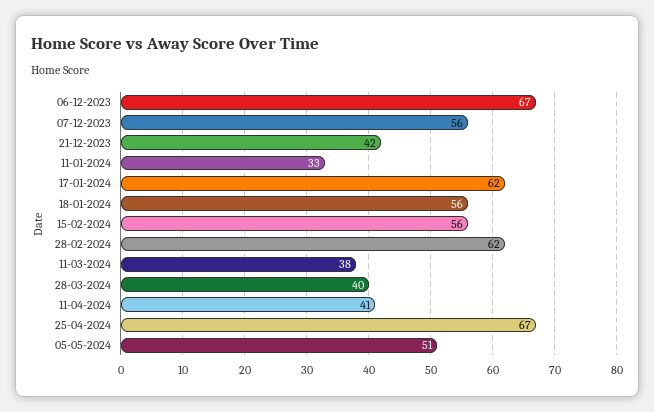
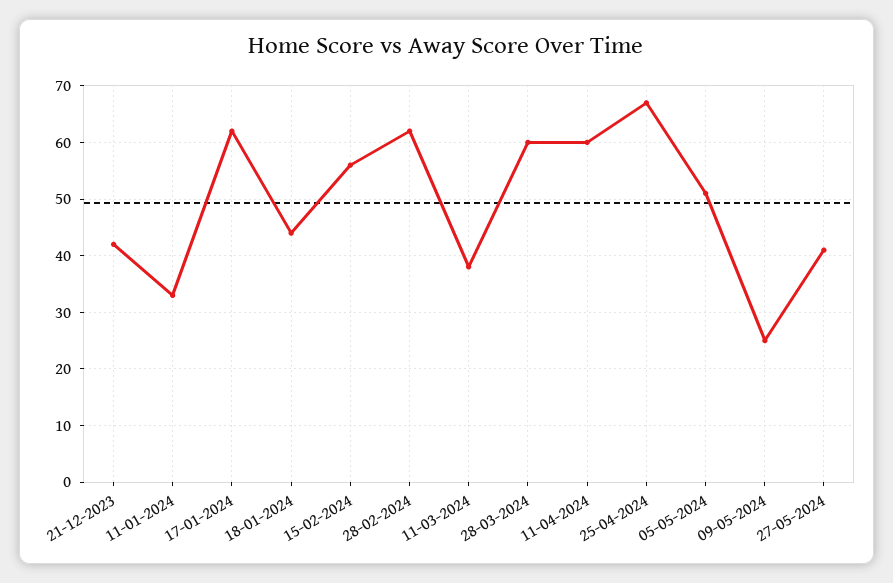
06-12-2023: 67 -> none
07-12-2023: 56 -> none
18-01-2024: 56 -> 45
28-03-2024: 40 -> 60
11-04-2024: 41 -> 60
09-05-2024: none -> 25
27-05-2024: none -> 40

